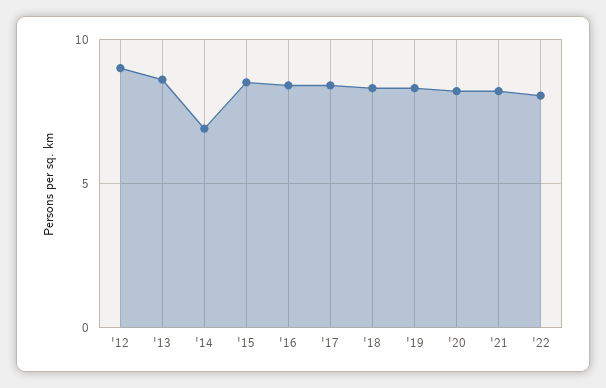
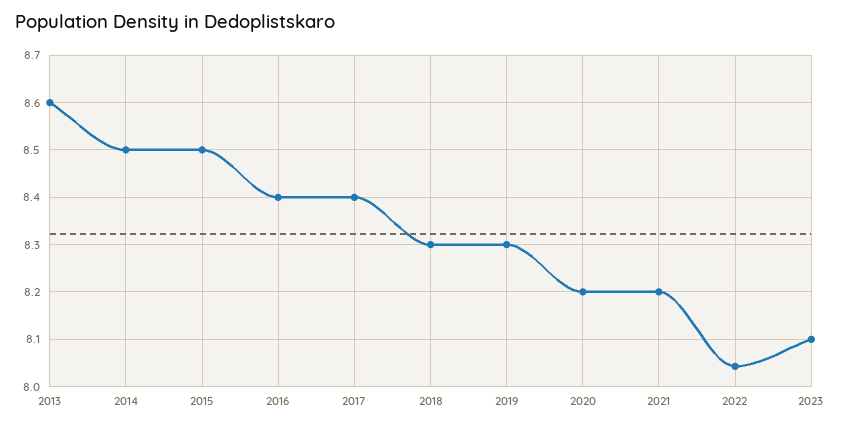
'12: 9 -> none
'14: 7 -> 8.5
2023: none -> 8.1

